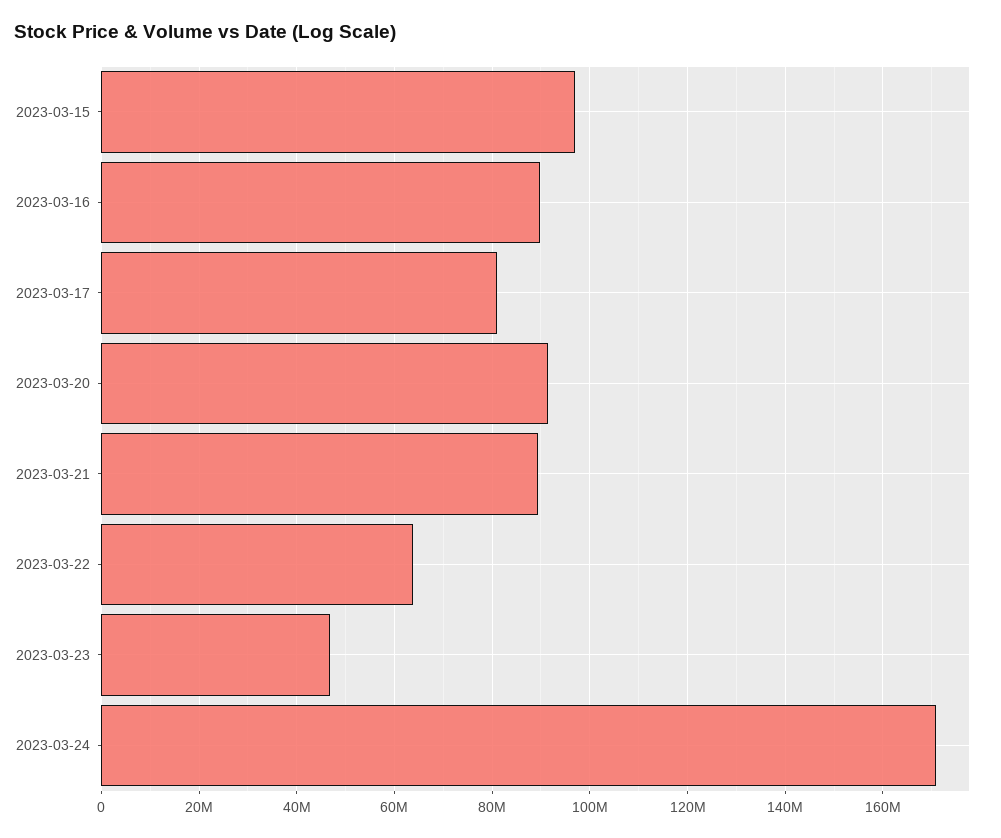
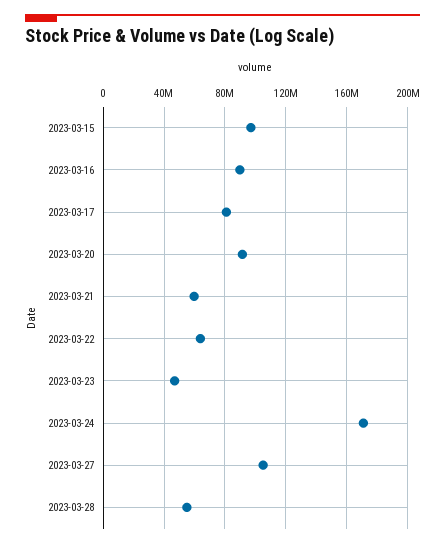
2023-03-21: 90000000 -> 60000000
2023-03-27: none -> 105000000
2023-03-28: none -> 55000000

